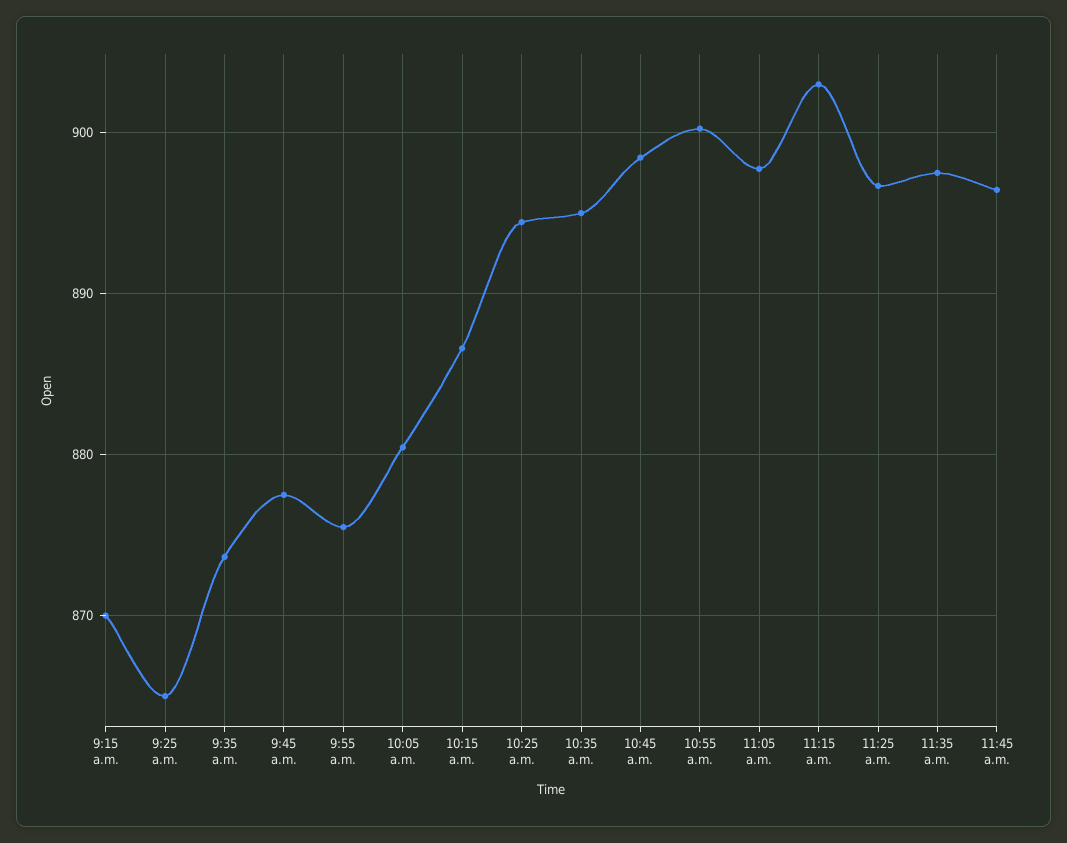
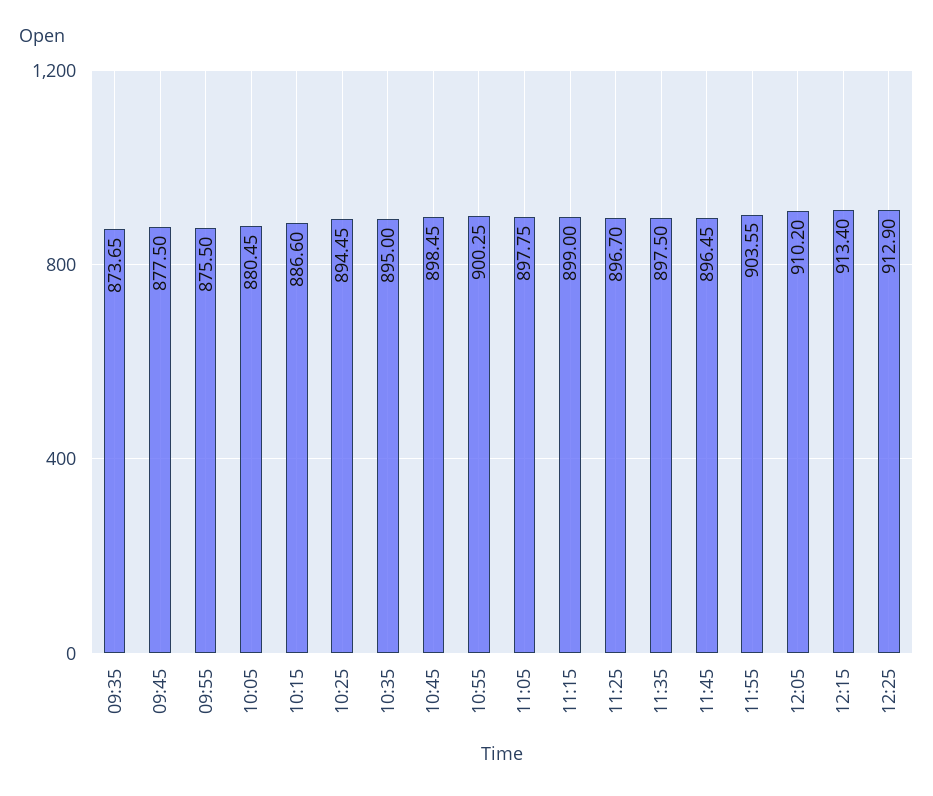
9:15 a.m.: 870 -> none
9:25 a.m.: 865 -> none
11:15 a.m.: 903 -> 899
11:55: none -> 903.55
12:05: none -> 910.2
12:15: none -> 913.4
12:25: none -> 912.9

